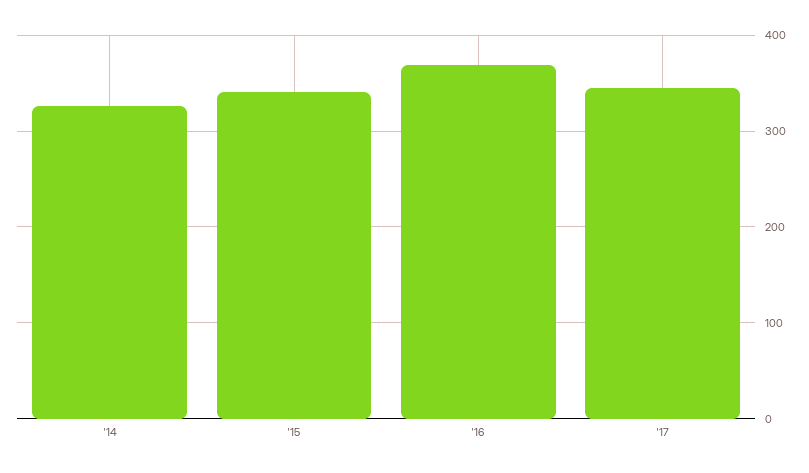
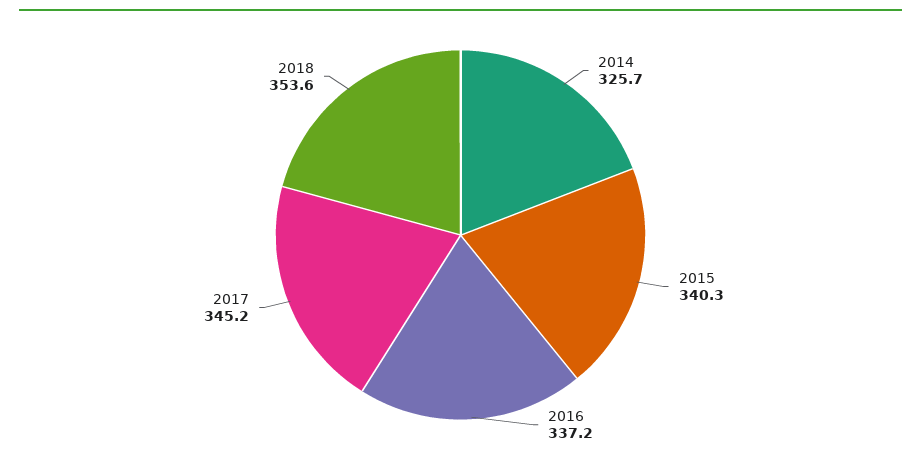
'16: 370 -> 337.2
2018: none -> 353.6

